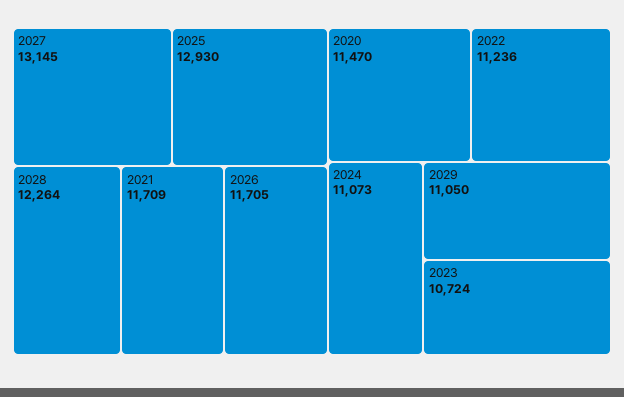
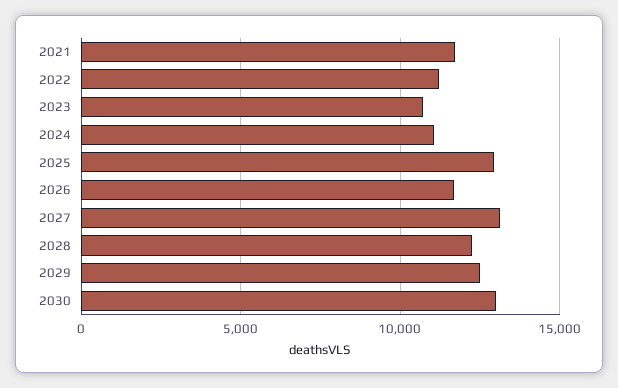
2020: 11470 -> none
2029: 11050 -> 12500
2030: none -> 13000

